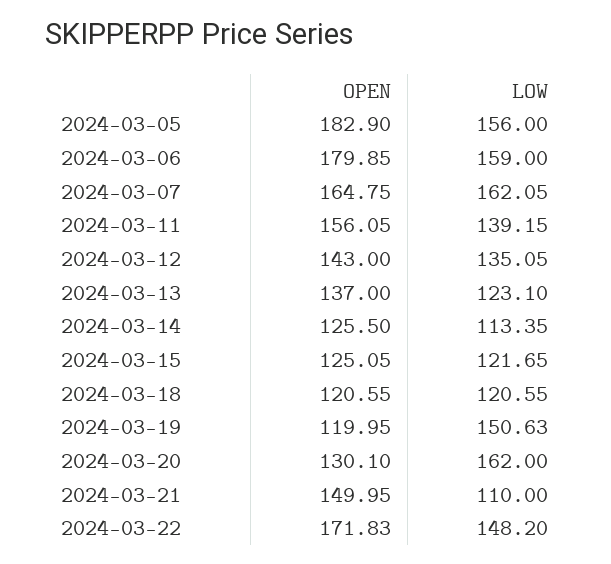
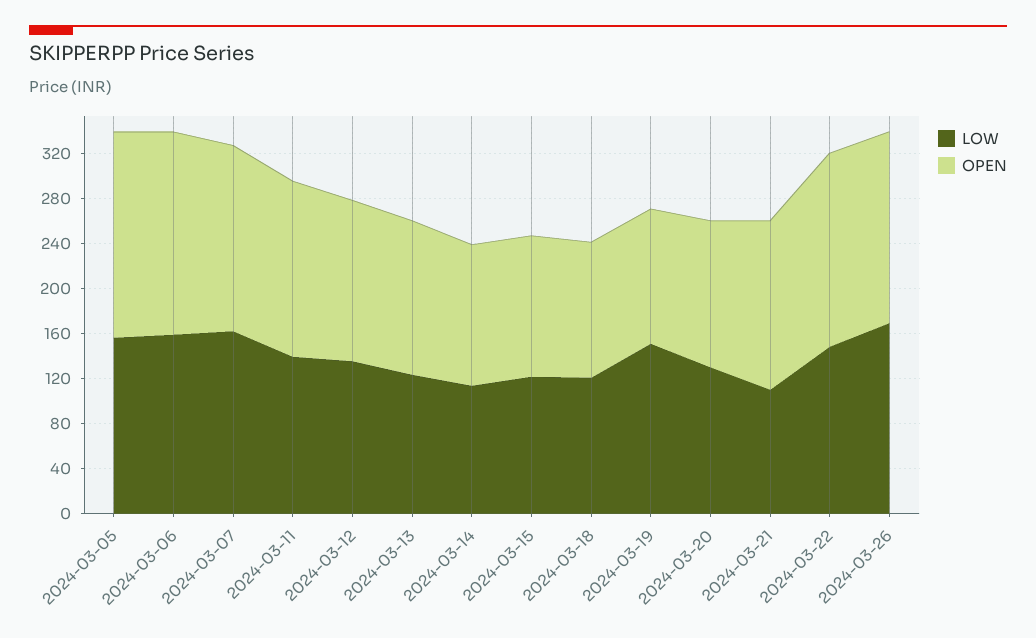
LOW, 2024-03-20: 162 -> 130
LOW, 2024-03-26: none -> 170
OPEN, 2024-03-26: none -> 170

